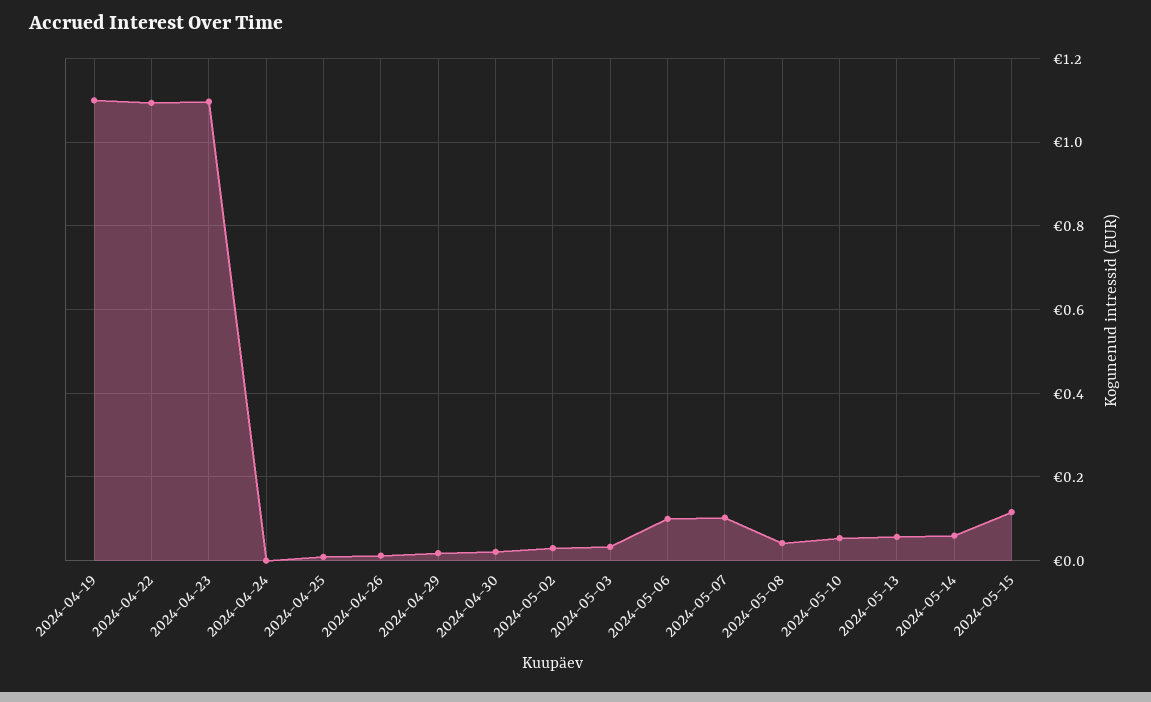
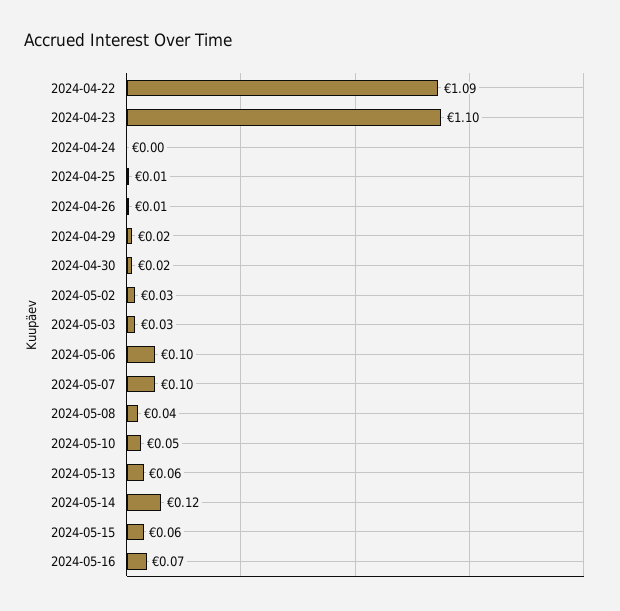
2024-04-19: 1.1 -> none
2024-05-14: 0.06 -> 0.12
2024-05-15: 0.12 -> 0.06
2024-05-16: none -> 0.07

